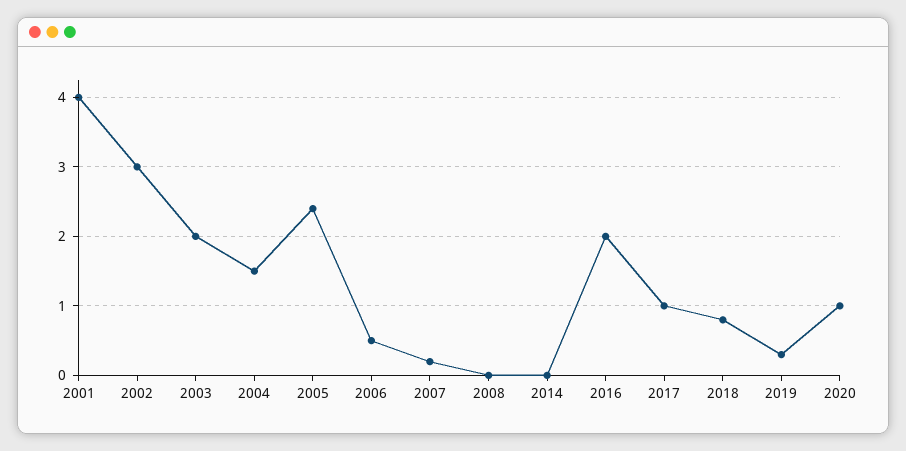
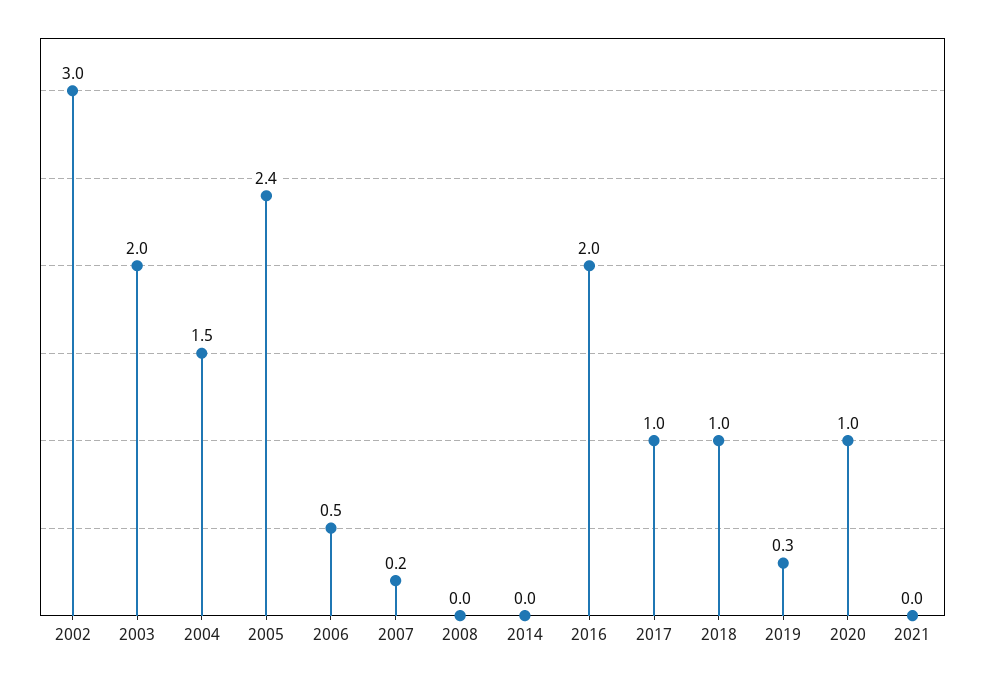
2001: 4 -> none
2018: 0.8 -> 1
2021: none -> 0

